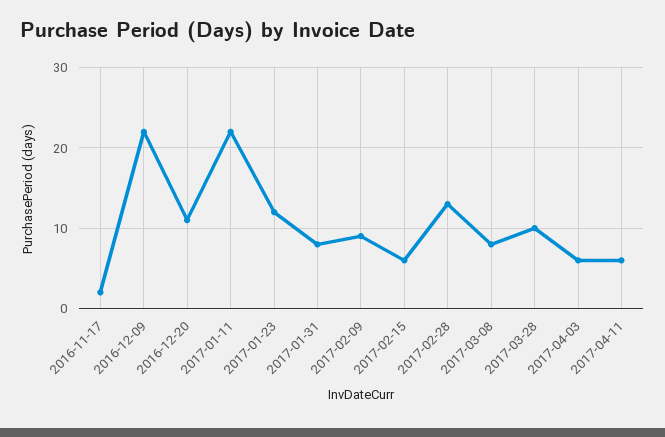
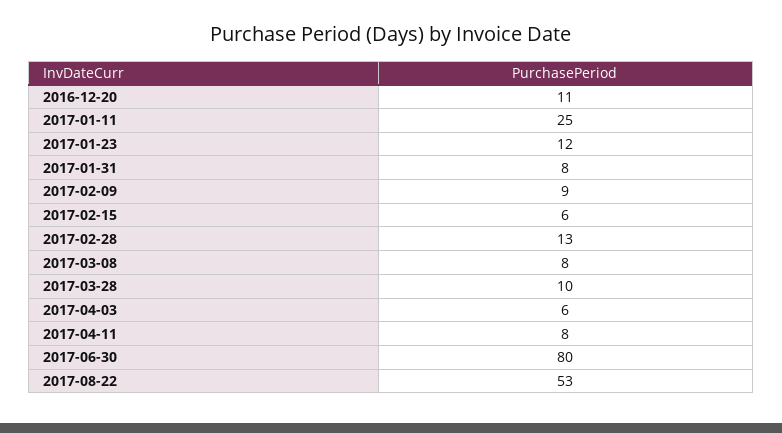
2016-11-17: 2 -> none
2016-12-09: 22 -> none
2017-01-11: 22 -> 25
2017-04-11: 6 -> 8
2017-06-30: none -> 80
2017-08-22: none -> 53

